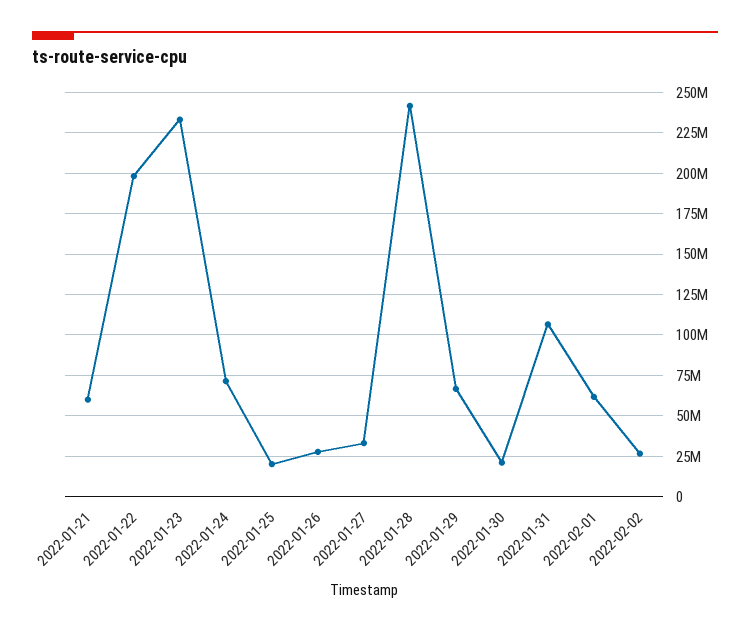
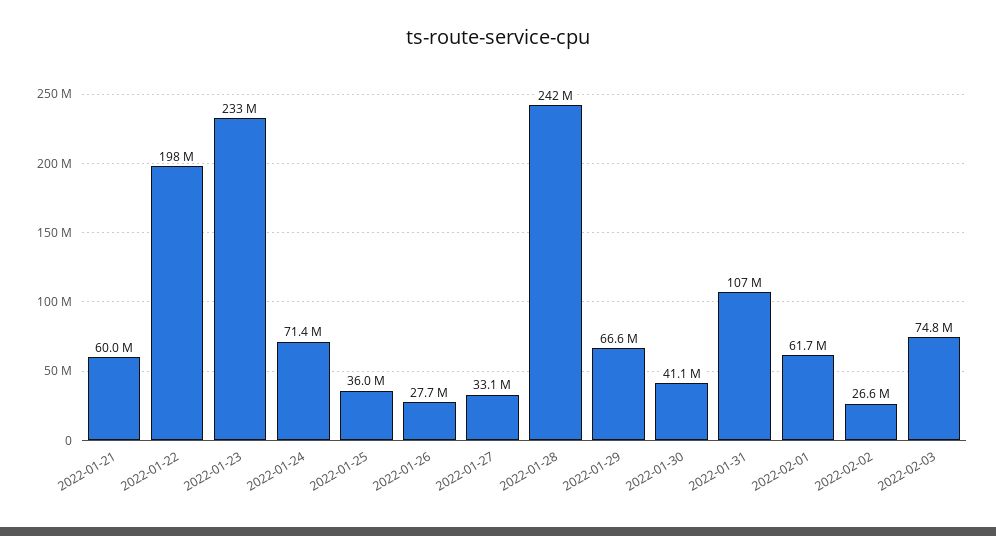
2022-01-25: 20000000 -> 36000000
2022-01-30: 20000000 -> 41100000
2022-02-03: none -> 74800000

